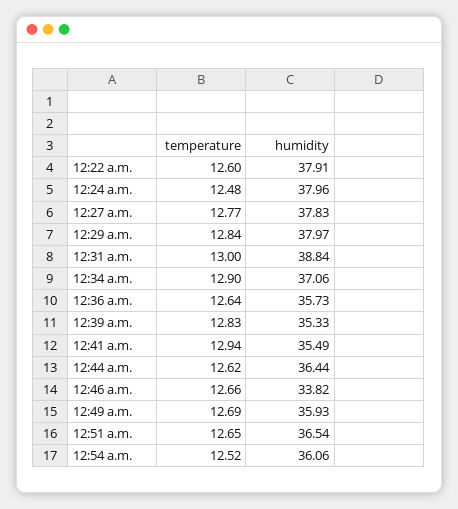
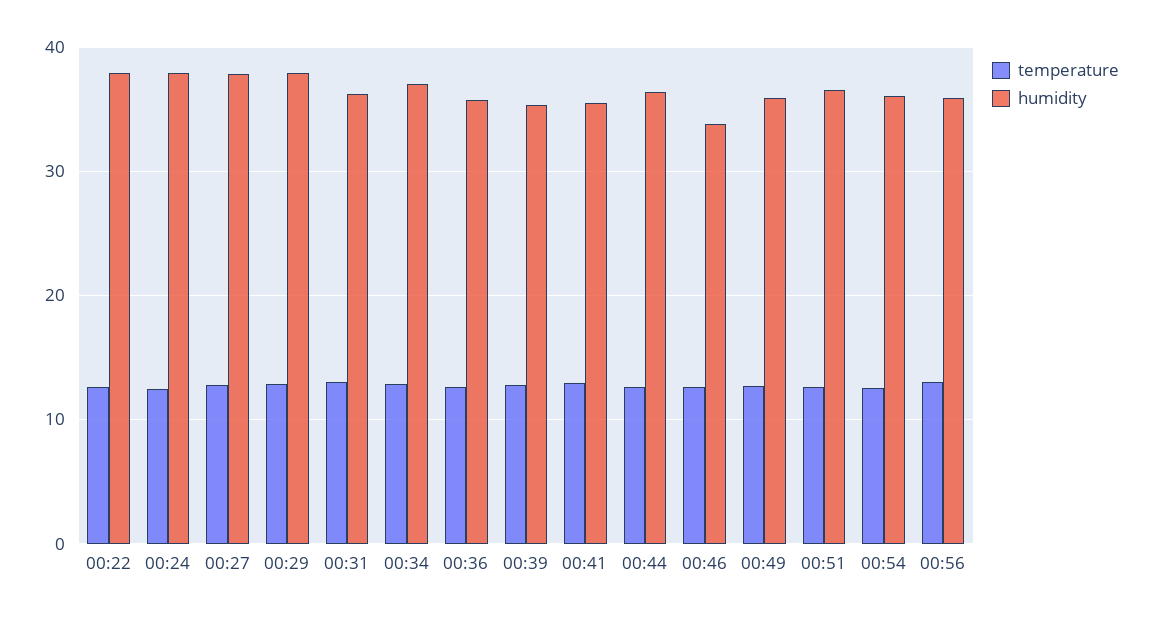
humidity, 12:31 a.m.: 38.84 -> 36
temperature, 00:56: none -> 13
humidity, 00:56: none -> 36

